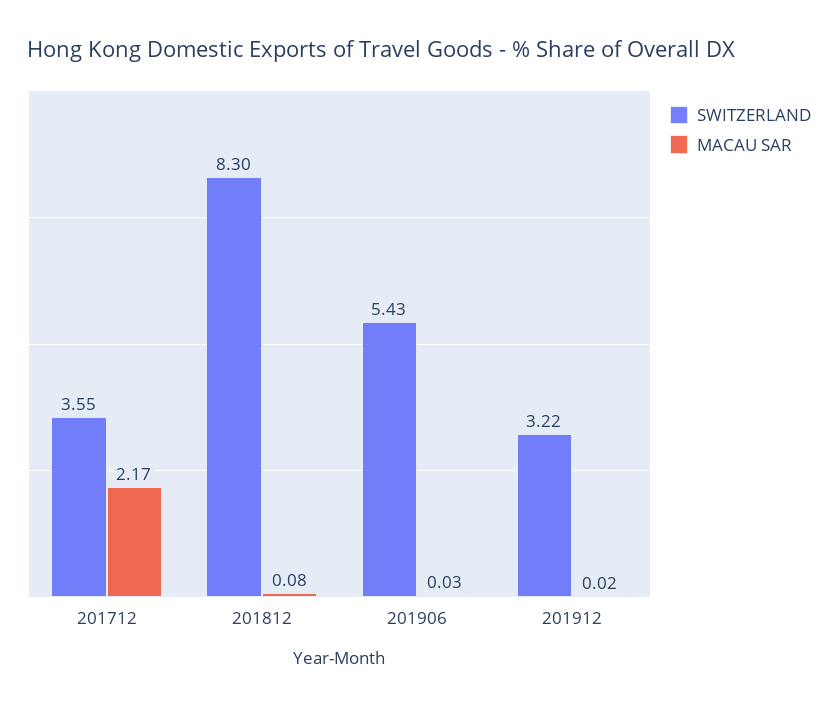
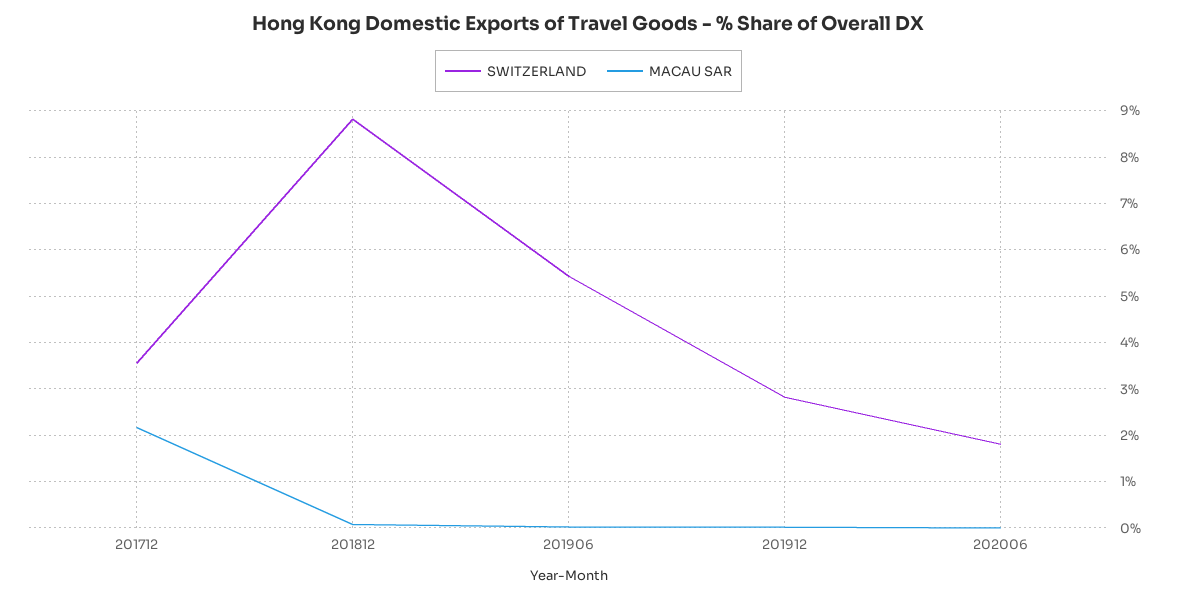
SWITZERLAND, 201812: 8.3 -> 8.8
SWITZERLAND, 201912: 3.22 -> 2.8
SWITZERLAND, 202006: none -> 1.8
MACAU SAR, 202006: none -> 0

